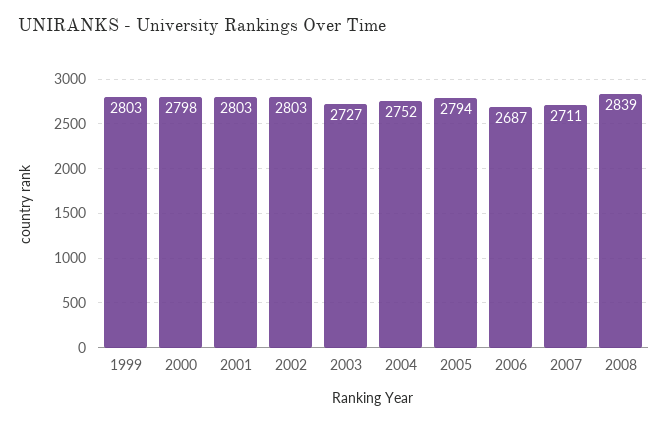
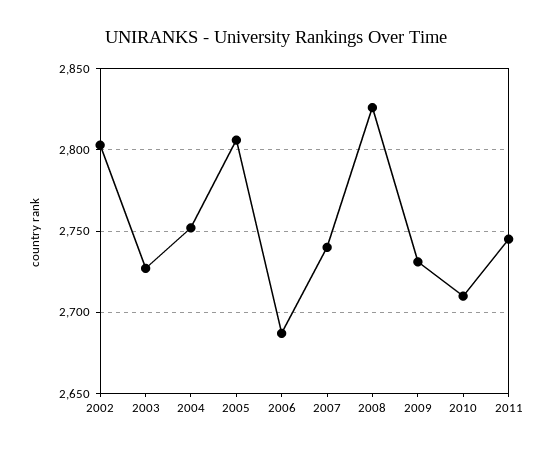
1999: 2803 -> none
2000: 2798 -> none
2001: 2803 -> none
2005: 2794 -> 2805
2007: 2711 -> 2740
2008: 2839 -> 2825
2009: none -> 2730
2010: none -> 2710
2011: none -> 2745

